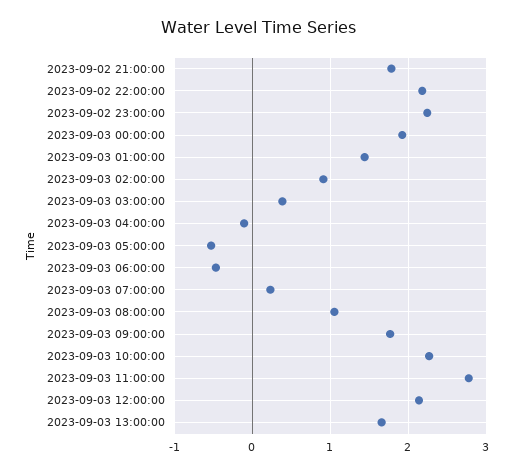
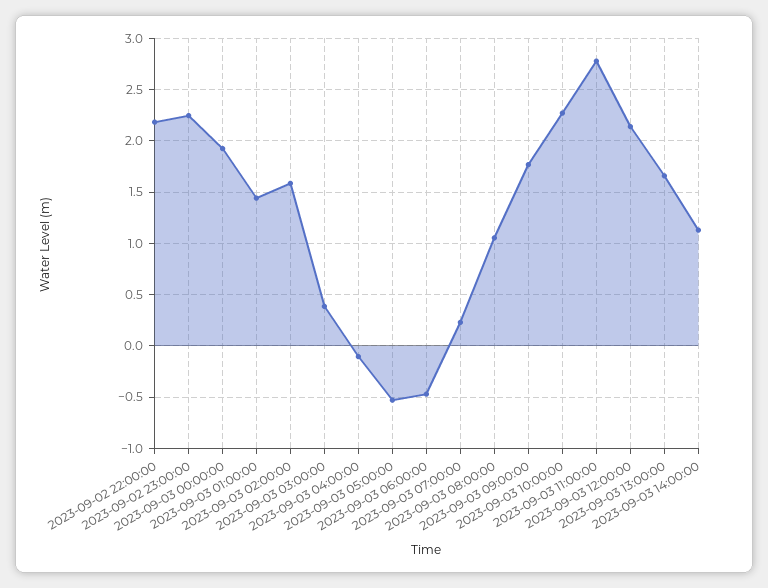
2023-09-02 21:00:00: 1.8 -> none
2023-09-03 02:00:00: 0.9 -> 1.6
2023-09-03 14:00:00: none -> 1.1

